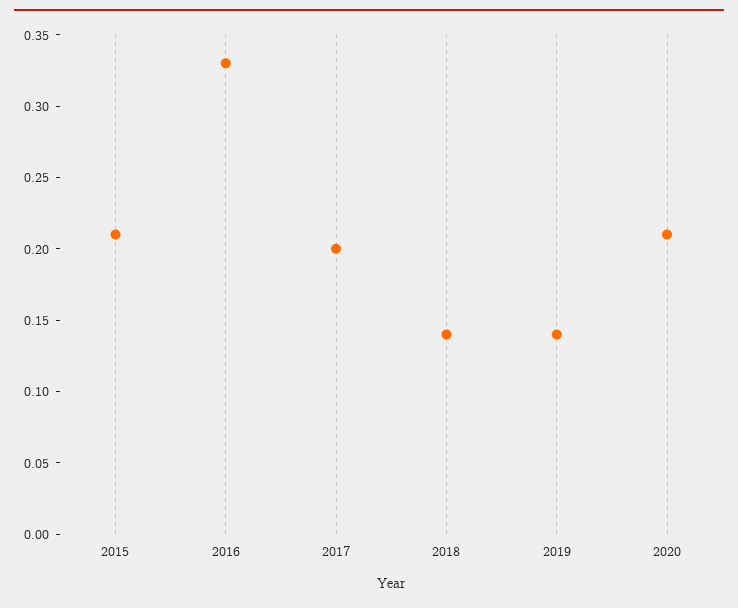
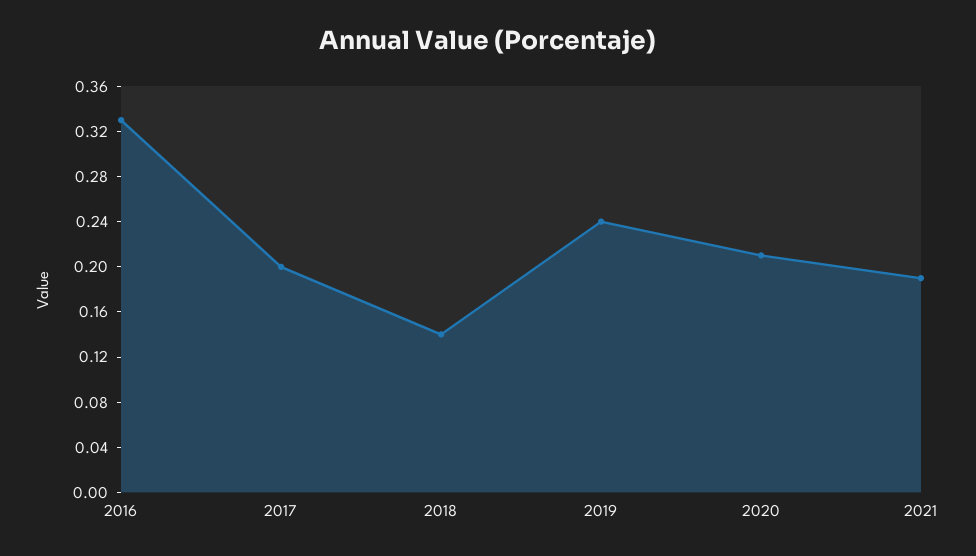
2015: 0.21 -> none
2019: 0.14 -> 0.24
2021: none -> 0.19

